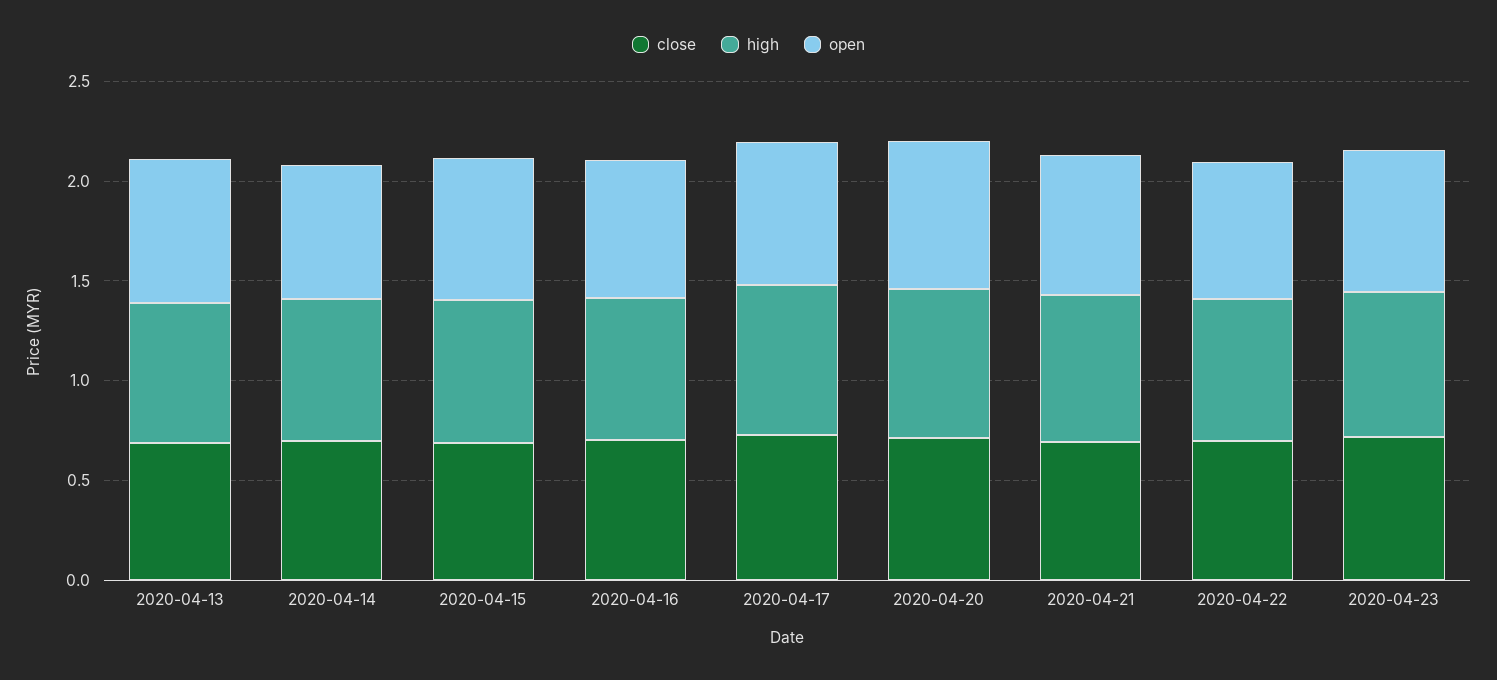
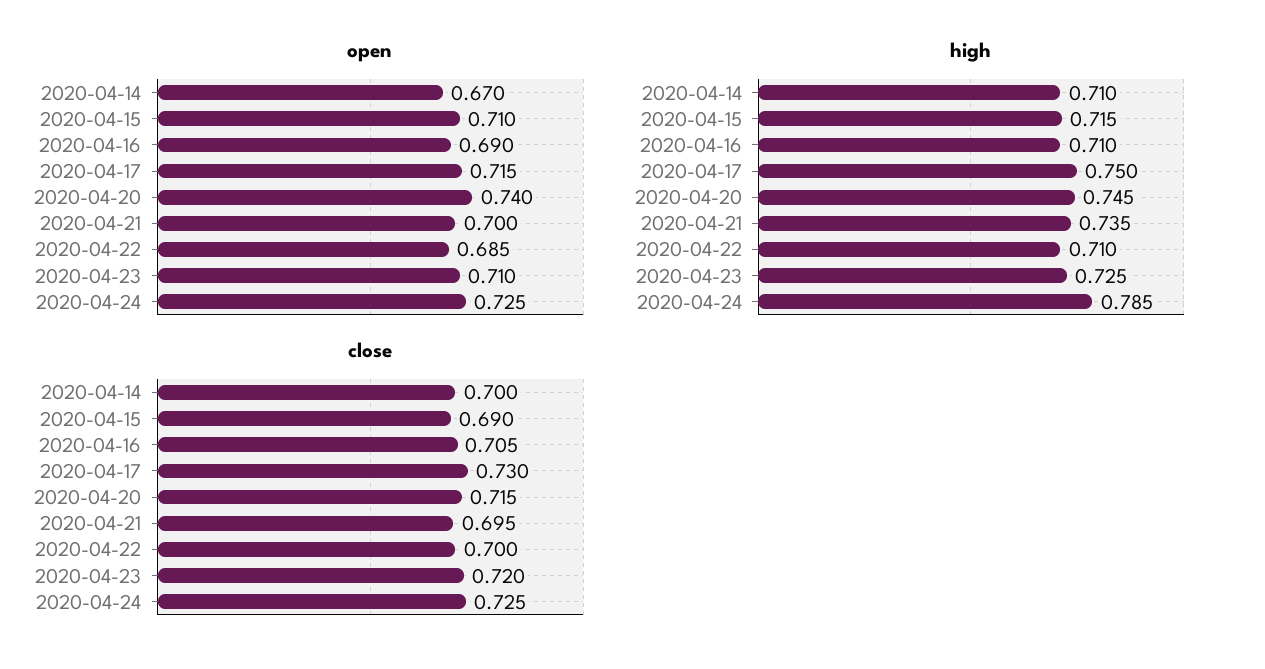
close, 2020-04-13: 0.7 -> none
high, 2020-04-13: 0.7 -> none
open, 2020-04-13: 0.7 -> none
open, 2020-04-24: none -> 0.725
high, 2020-04-24: none -> 0.785
close, 2020-04-24: none -> 0.725

